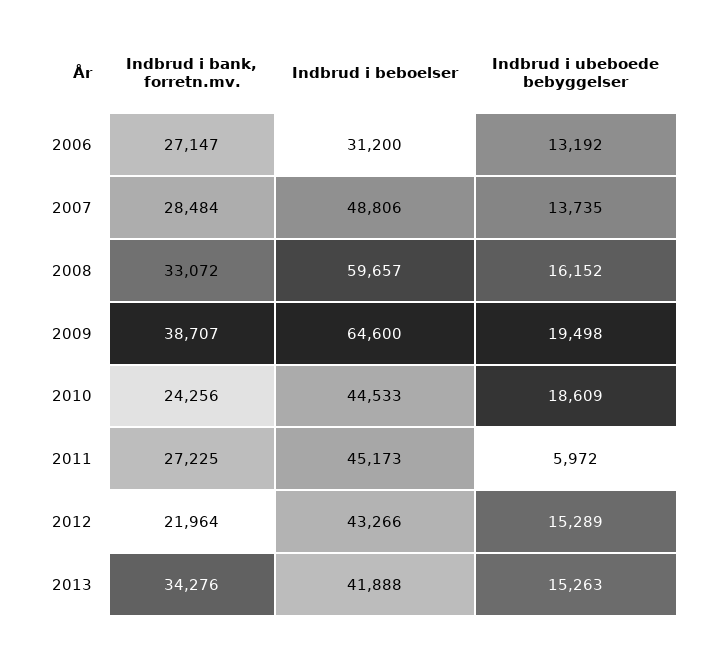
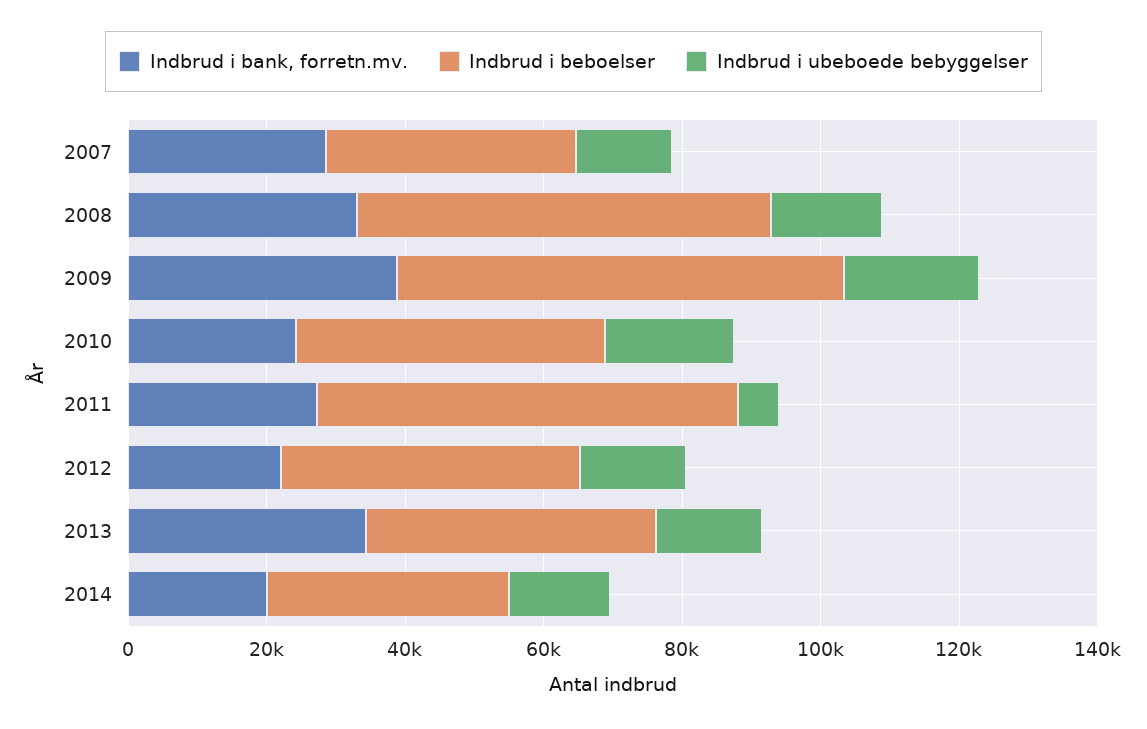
Indbrud i bank, forretn.mv., 2006: 27147 -> none
Indbrud i beboelser, 2006: 31200 -> none
Indbrud i ubeboede bebyggelser, 2006: 13192 -> none
Indbrud i beboelser, 2007: 48806 -> 35000
Indbrud i beboelser, 2011: 45173 -> 60000
Indbrud i bank, forretn.mv., 2014: none -> 20000
Indbrud i beboelser, 2014: none -> 35000
Indbrud i ubeboede bebyggelser, 2014: none -> 15000

